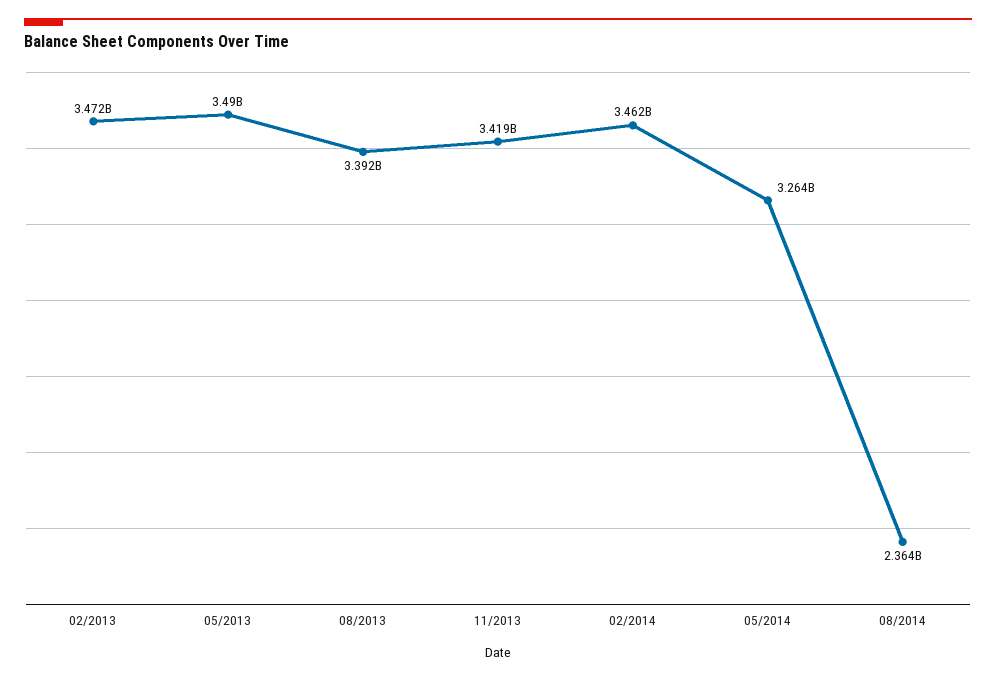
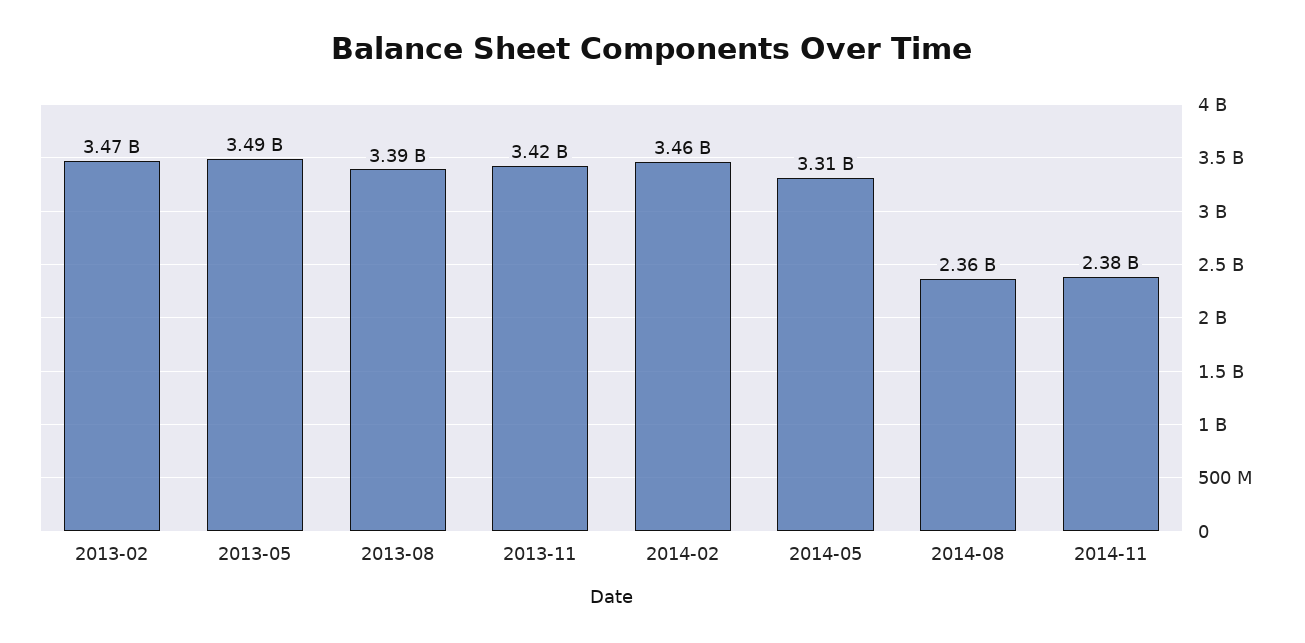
05/2014: 3264000000 -> 3310000000
2014-11: none -> 2380000000

